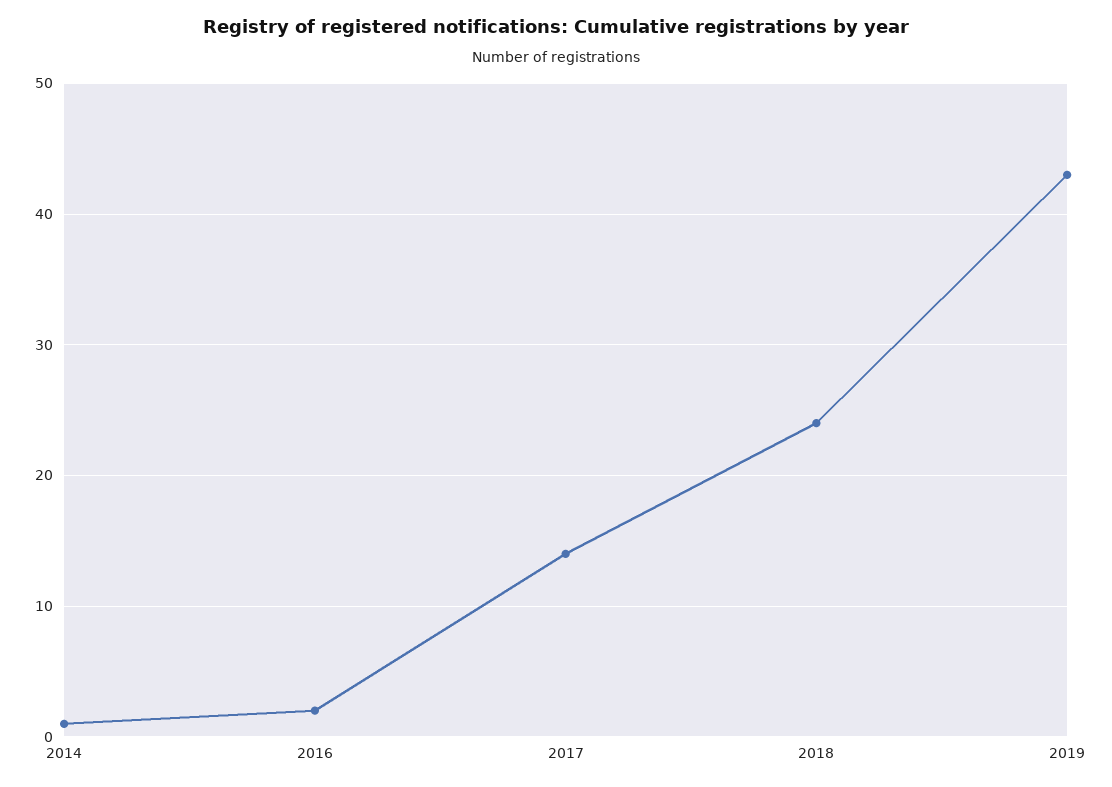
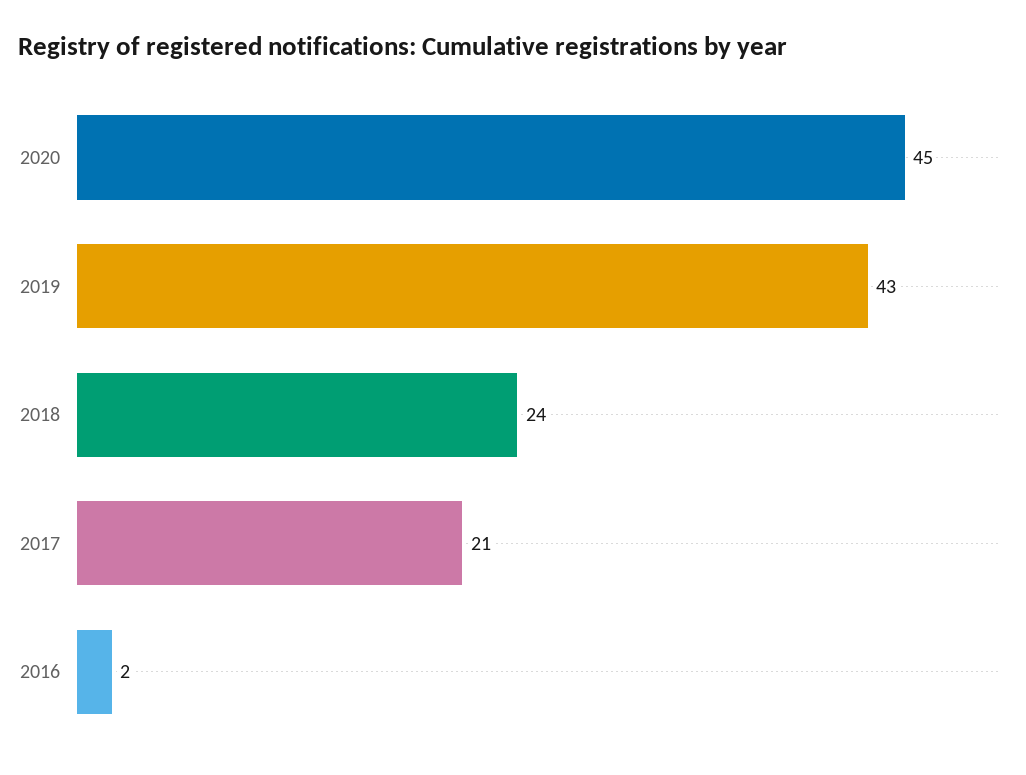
2014: 1 -> none
2017: 14 -> 21
2020: none -> 45

